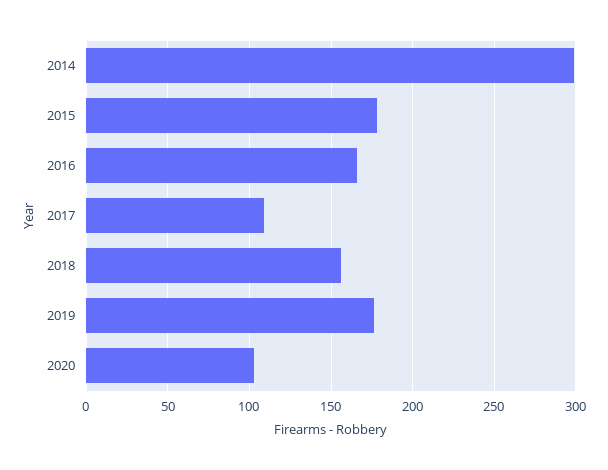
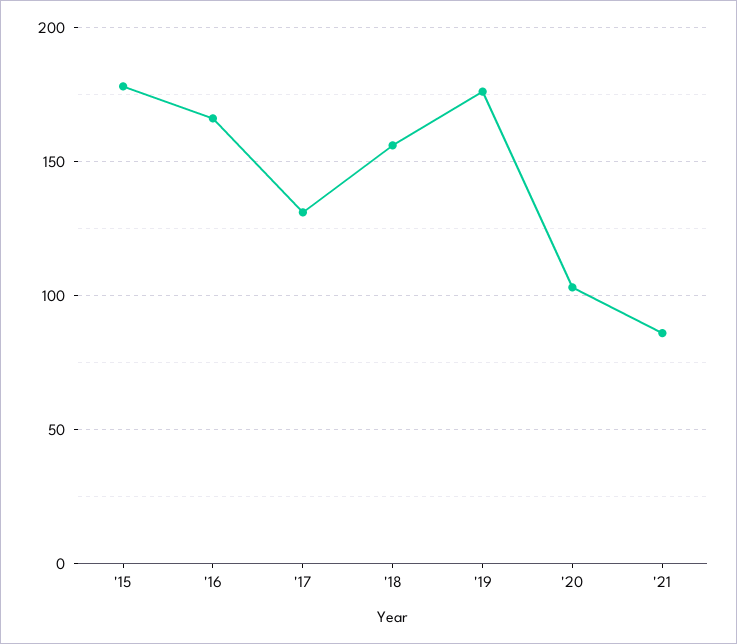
2014: 300 -> none
2017: 110 -> 130
'21: none -> 85

